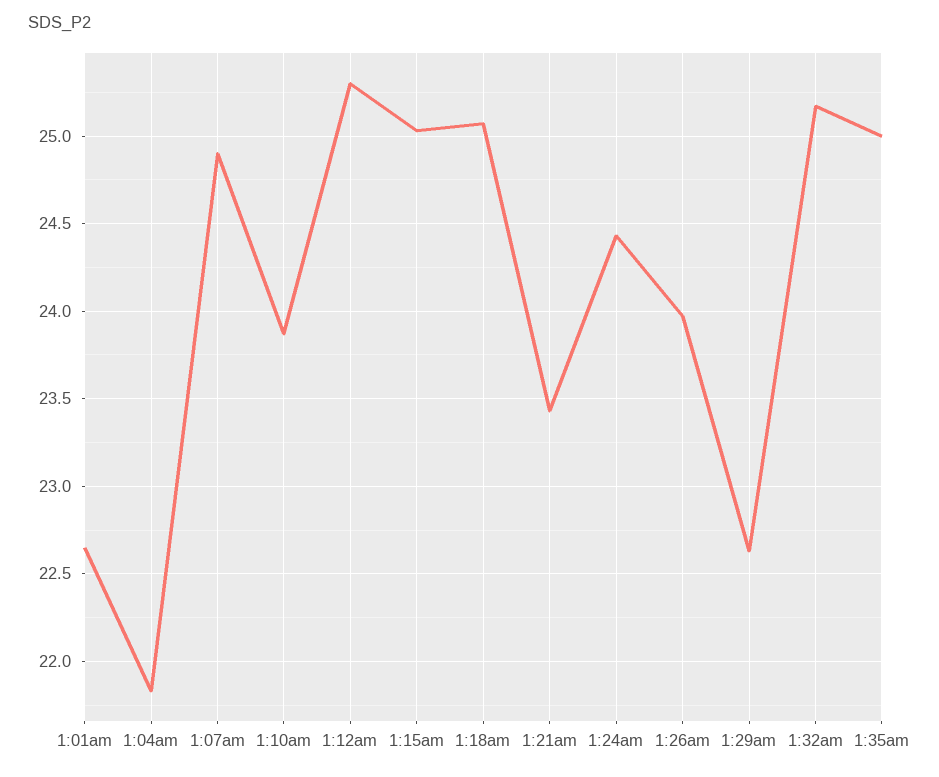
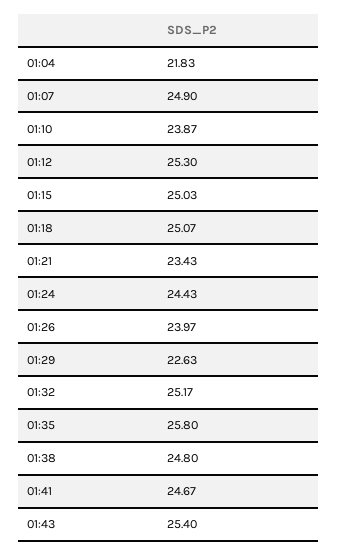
1:01am: 22.65 -> none
1:35am: 25 -> 25.8
01:38: none -> 24.8
01:41: none -> 24.67
01:43: none -> 25.4

